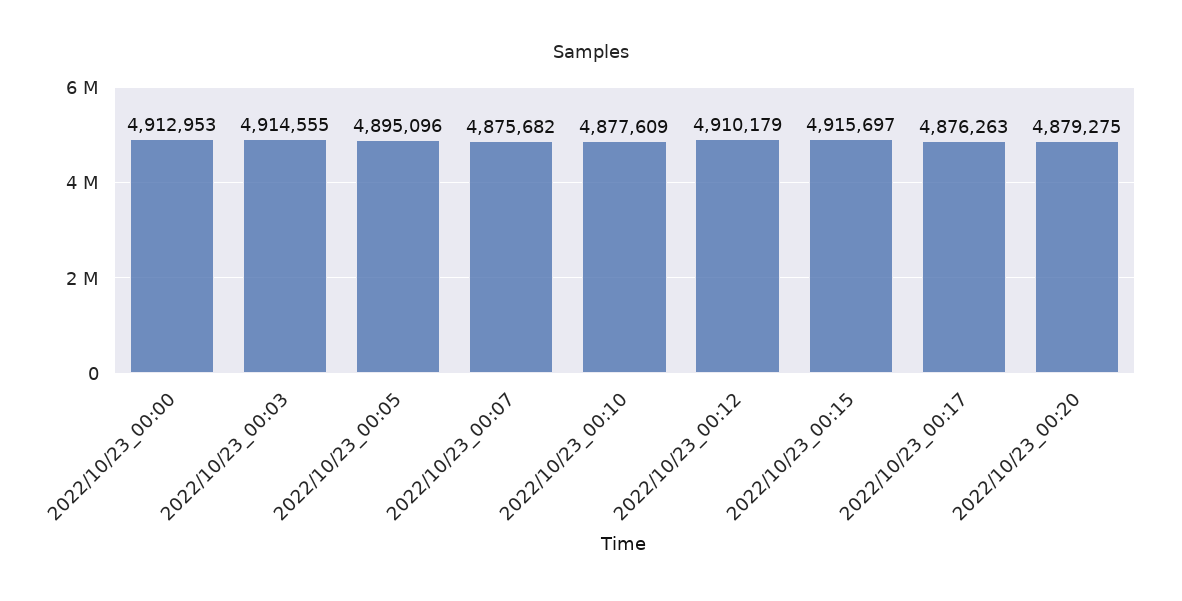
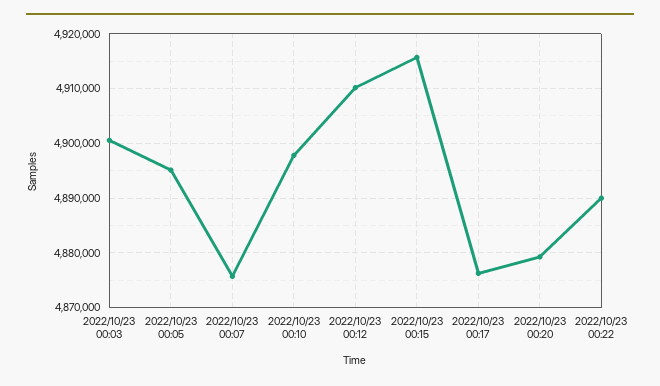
2022/10/23_00:00: 4912953 -> none
2022/10/23_00:03: 4914555 -> 4900000
2022/10/23_00:10: 4877609 -> 4898000
2022/10/23 00:22: none -> 4890000

